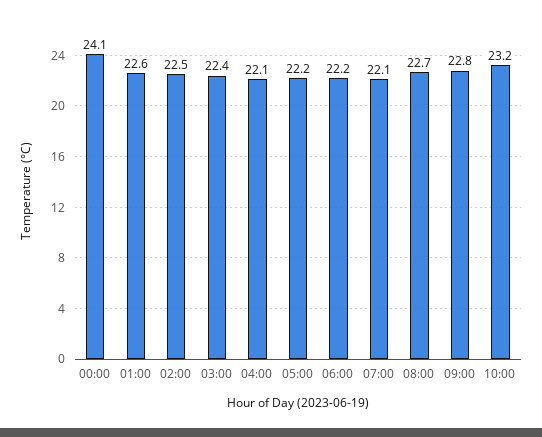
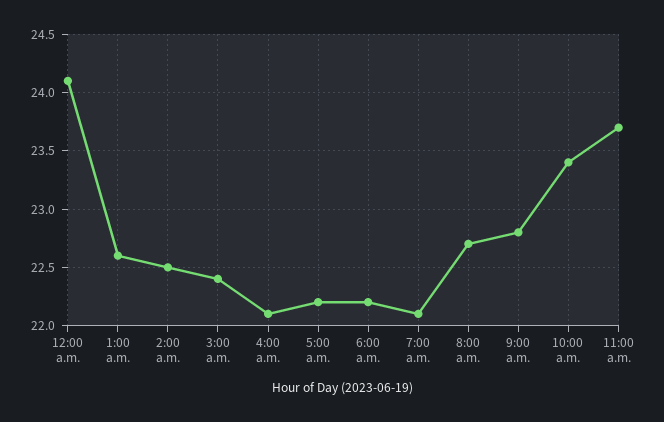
10:00: 23.2 -> 23.4
11:00 a.m.: none -> 23.7

